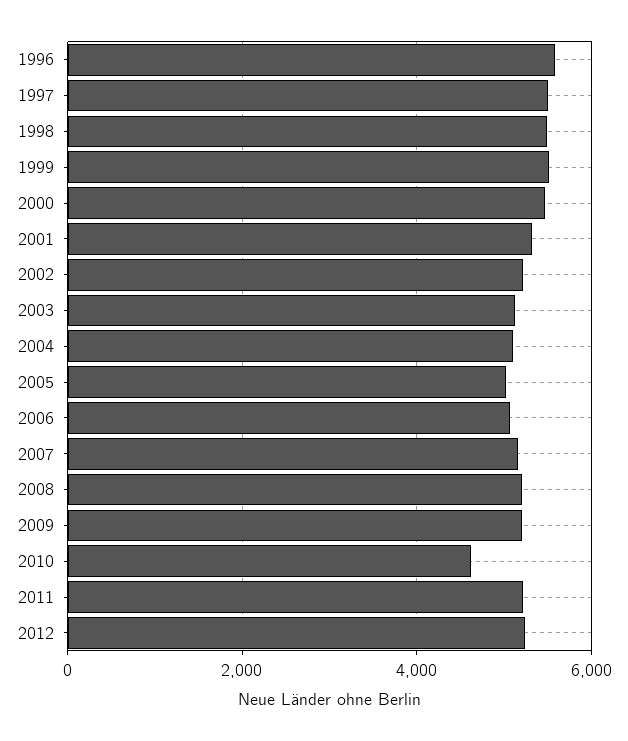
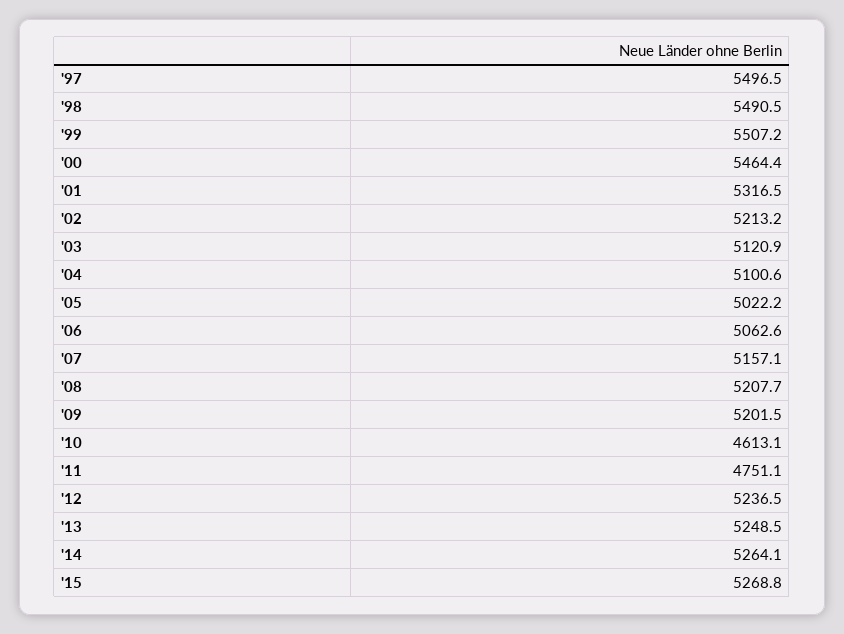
1996: 5600 -> none
2011: 5200 -> 4751.1
'13: none -> 5248.5
'14: none -> 5264.1
'15: none -> 5268.8

